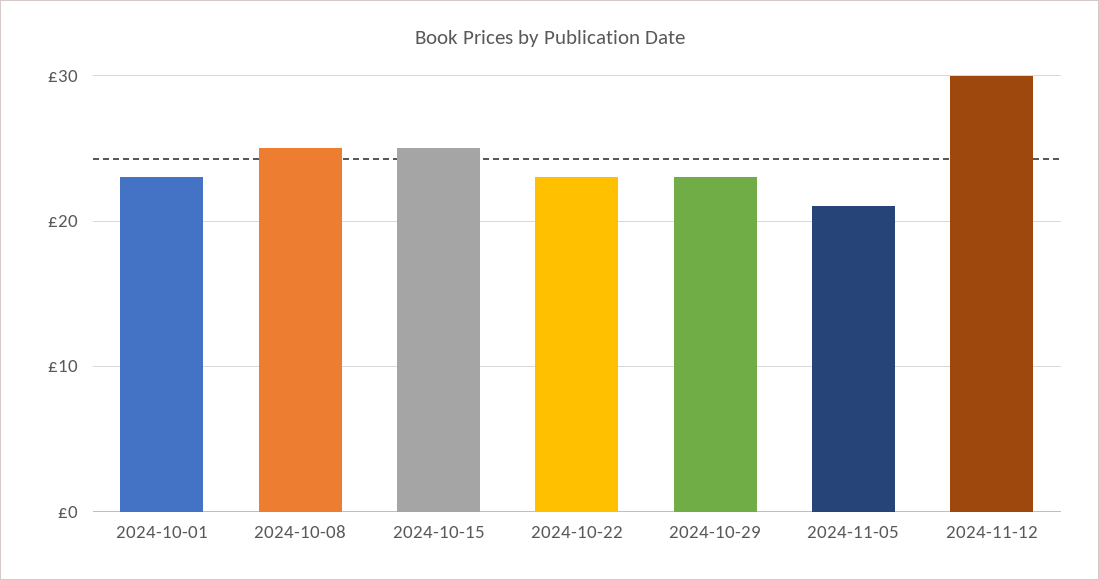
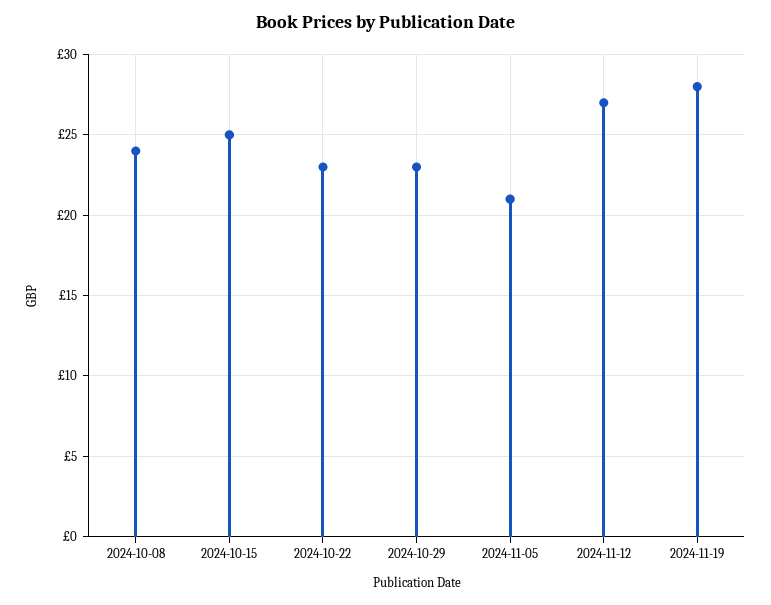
2024-10-01: 23 -> none
2024-10-08: 25 -> 24
2024-11-12: 30 -> 27
2024-11-19: none -> 28

